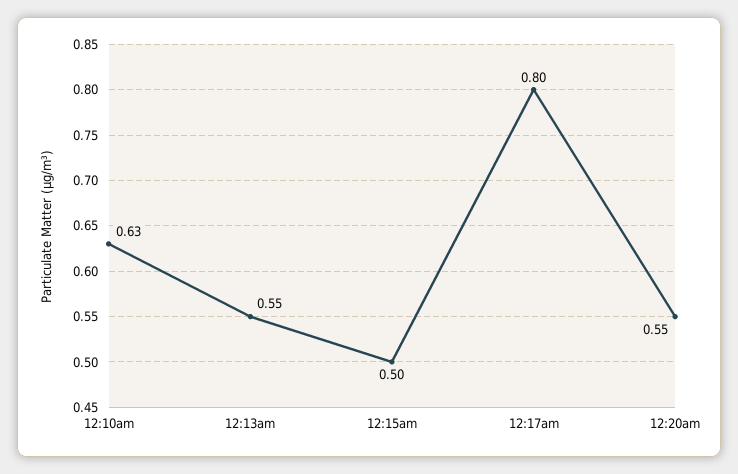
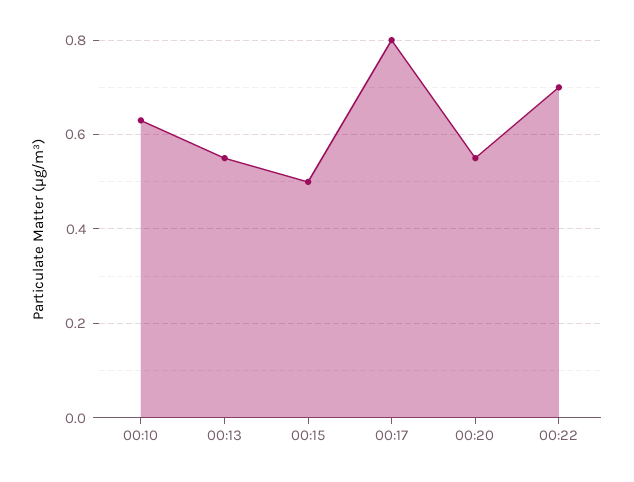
00:22: none -> 0.7

